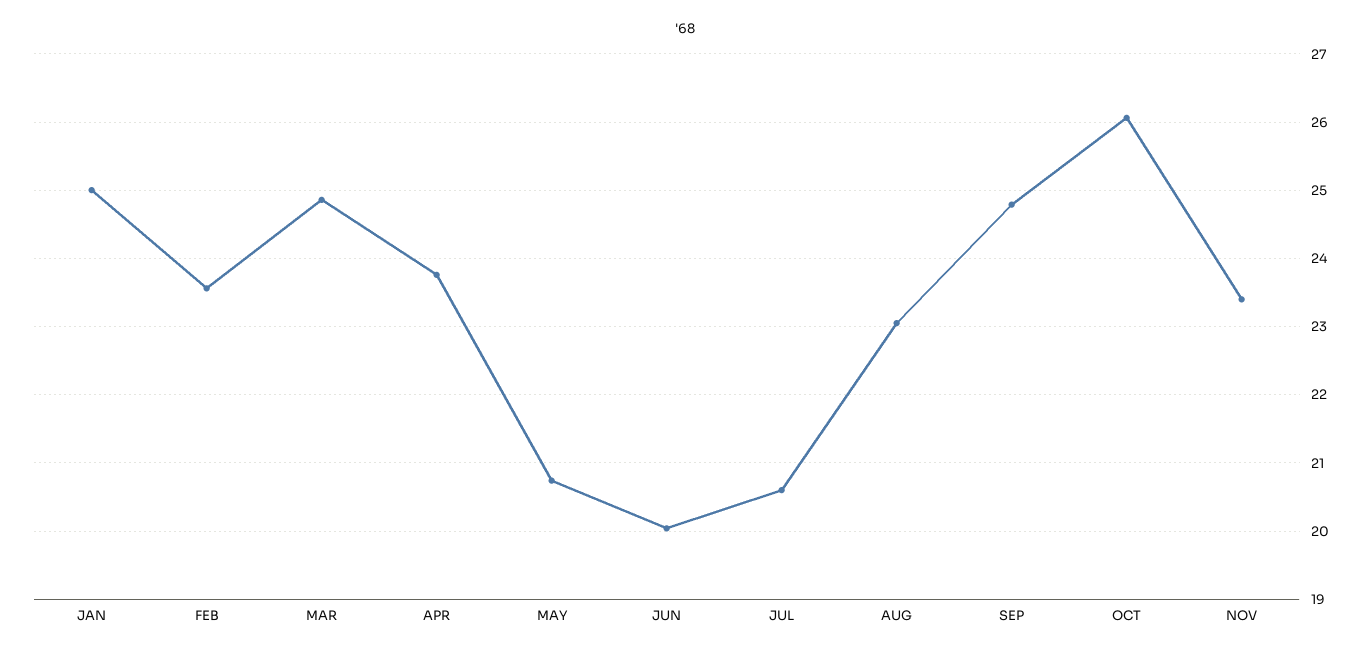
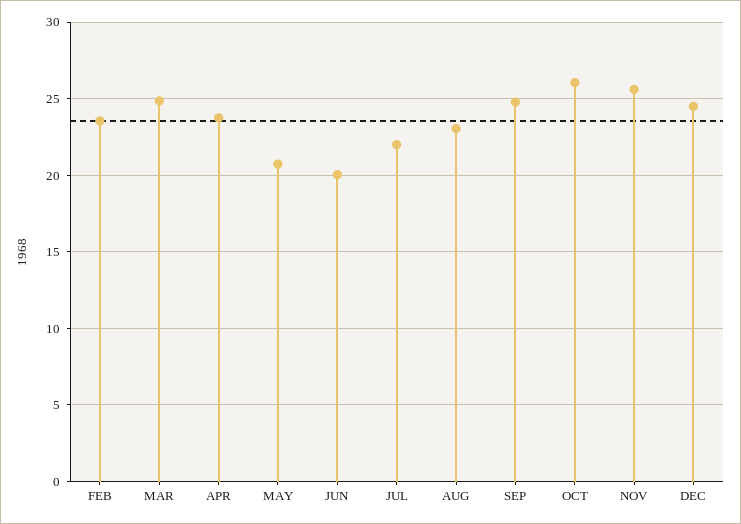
JAN: 25 -> none
JUL: 20.6 -> 22
NOV: 23.4 -> 25.5
DEC: none -> 24.5

